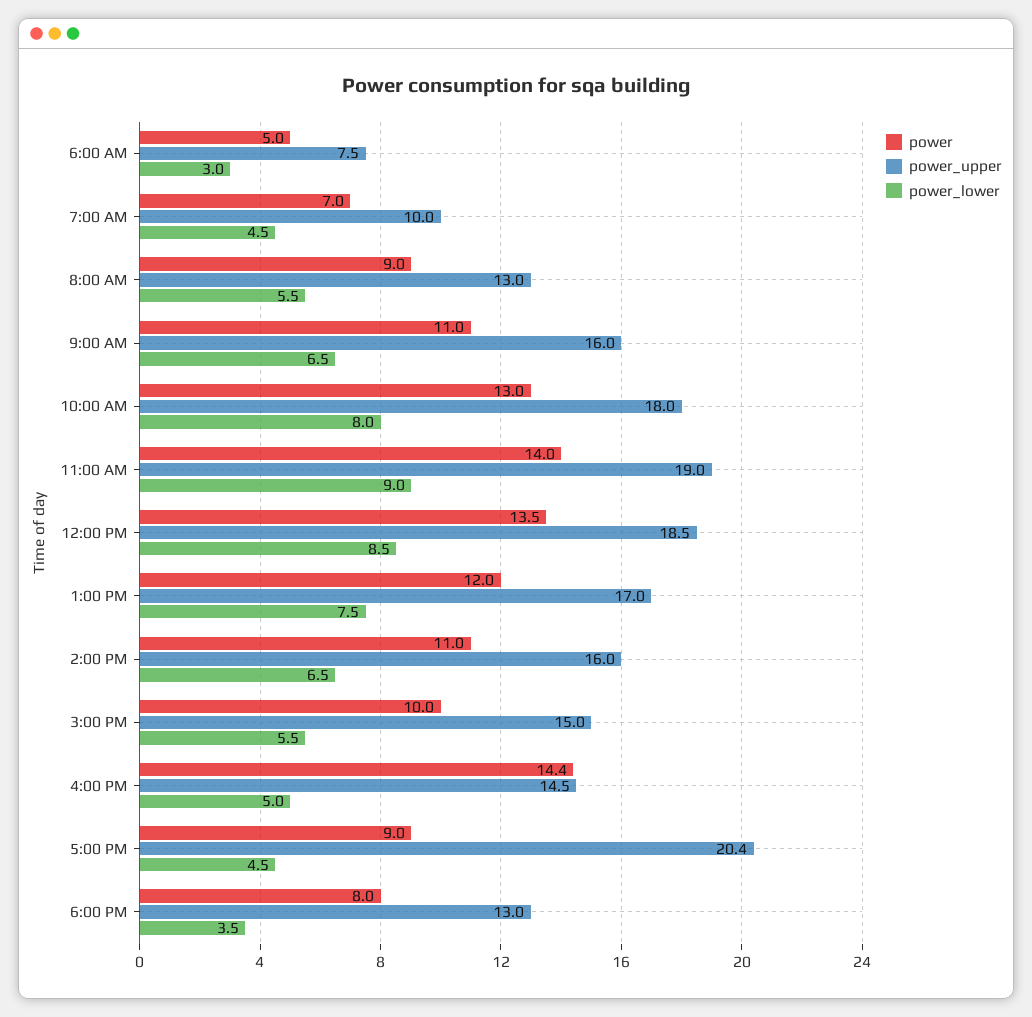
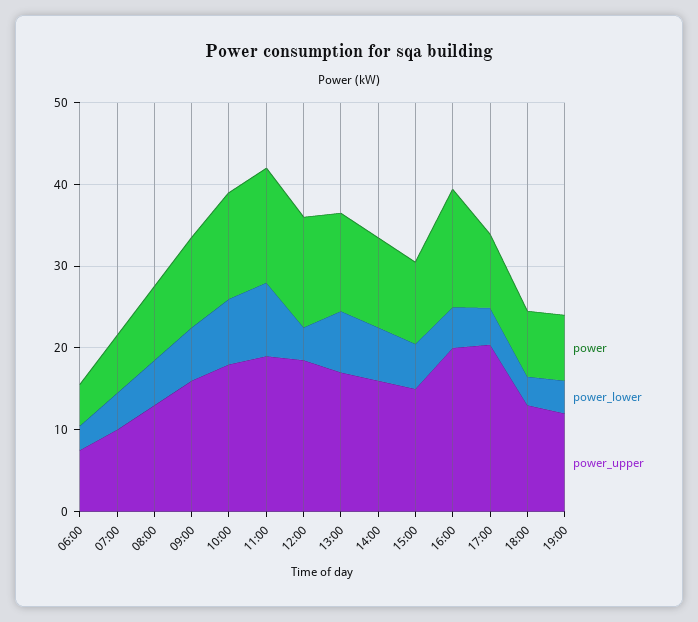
power_lower, 12:00 PM: 8.5 -> 4
power_upper, 4:00 PM: 14.5 -> 20
power, 19:00: none -> 8
power_lower, 19:00: none -> 4
power_upper, 19:00: none -> 12

